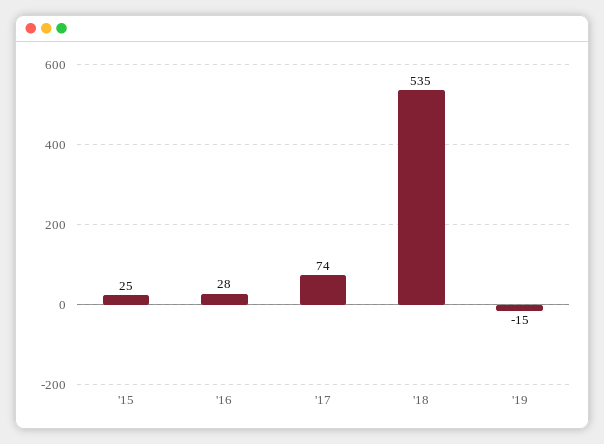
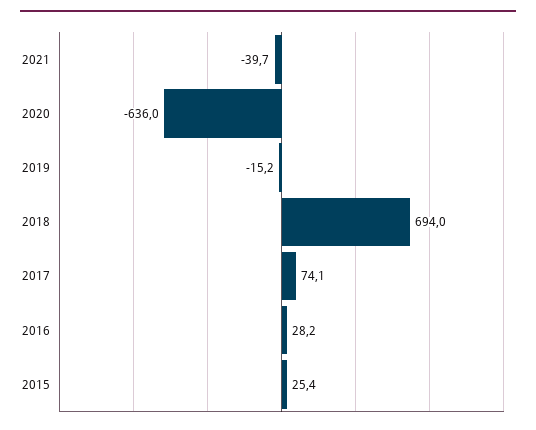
'18: 535 -> 694
2021: none -> -39.7
2020: none -> -636

